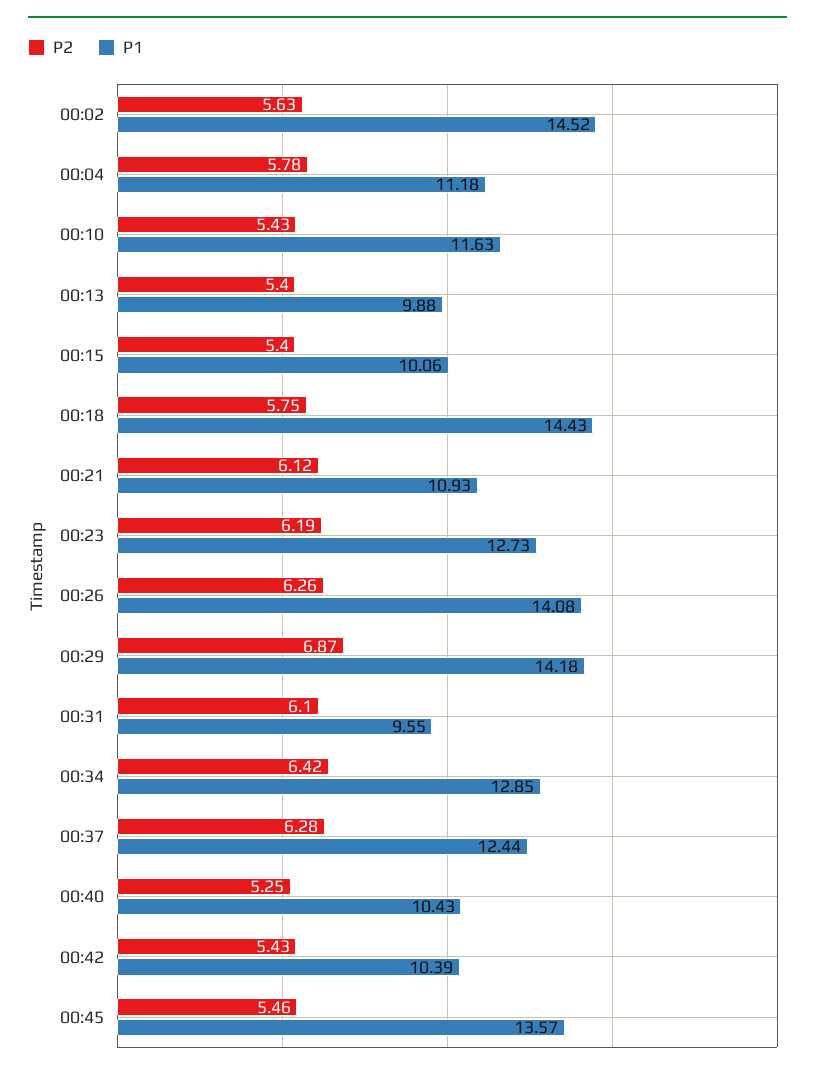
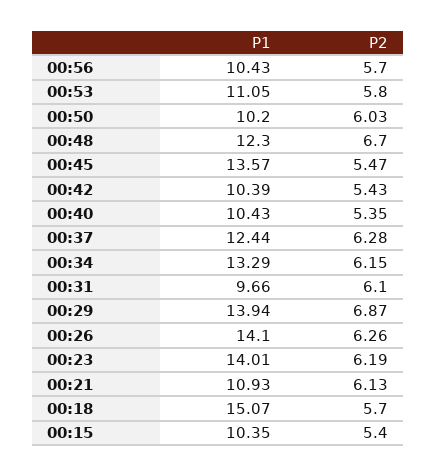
P2, 00:02: 5.63 -> none
P1, 00:02: 14.52 -> none
P2, 00:04: 5.78 -> none
P1, 00:04: 11.18 -> none
P2, 00:10: 5.43 -> none
P1, 00:10: 11.63 -> none
P2, 00:13: 5.4 -> none
P1, 00:13: 9.88 -> none
P1, 00:15: 10.06 -> 10.35
P2, 00:18: 5.75 -> 5.7
P1, 00:18: 14.43 -> 15.07
P2, 00:21: 6.12 -> 6.13
P1, 00:23: 12.73 -> 14.01
P1, 00:26: 14.08 -> 14.1
P1, 00:29: 14.18 -> 13.94
P1, 00:31: 9.55 -> 9.66
P2, 00:34: 6.42 -> 6.15
P1, 00:34: 12.85 -> 13.29
P2, 00:40: 5.25 -> 5.35
P2, 00:45: 5.46 -> 5.47
P1, 00:56: none -> 10.43
P2, 00:56: none -> 5.7
P1, 00:53: none -> 11.05
P2, 00:53: none -> 5.8
P1, 00:50: none -> 10.2
P2, 00:50: none -> 6.03
P1, 00:48: none -> 12.3
P2, 00:48: none -> 6.7

